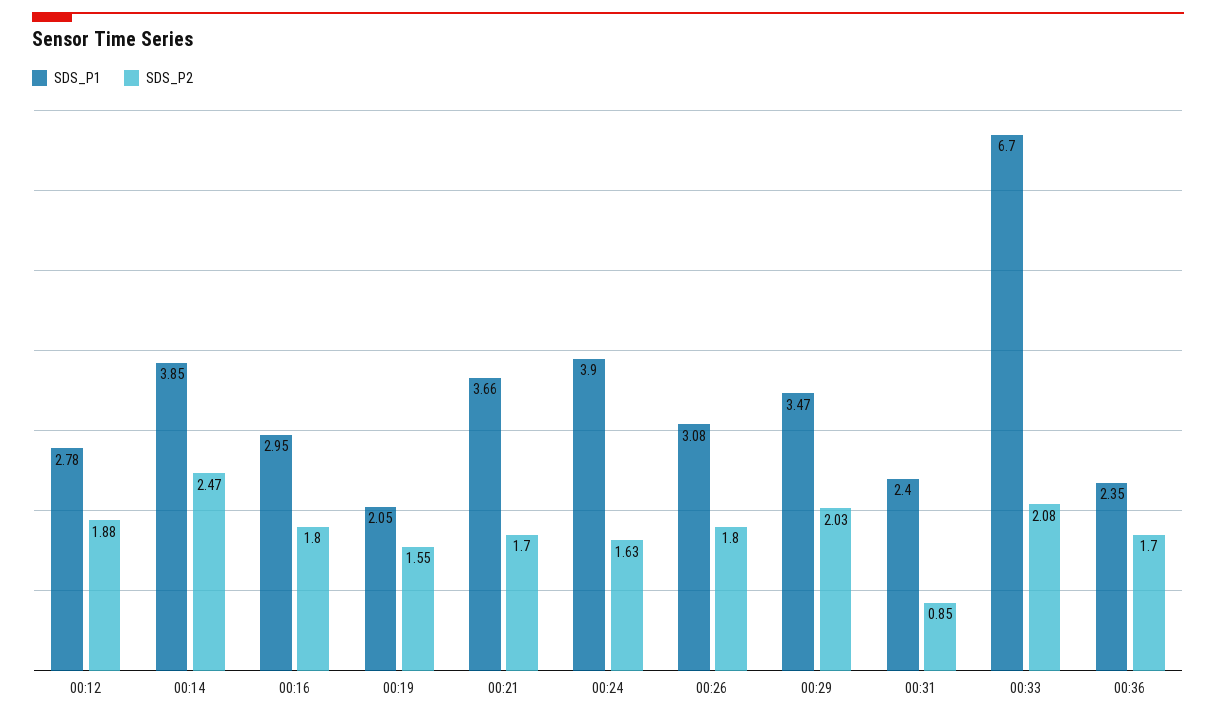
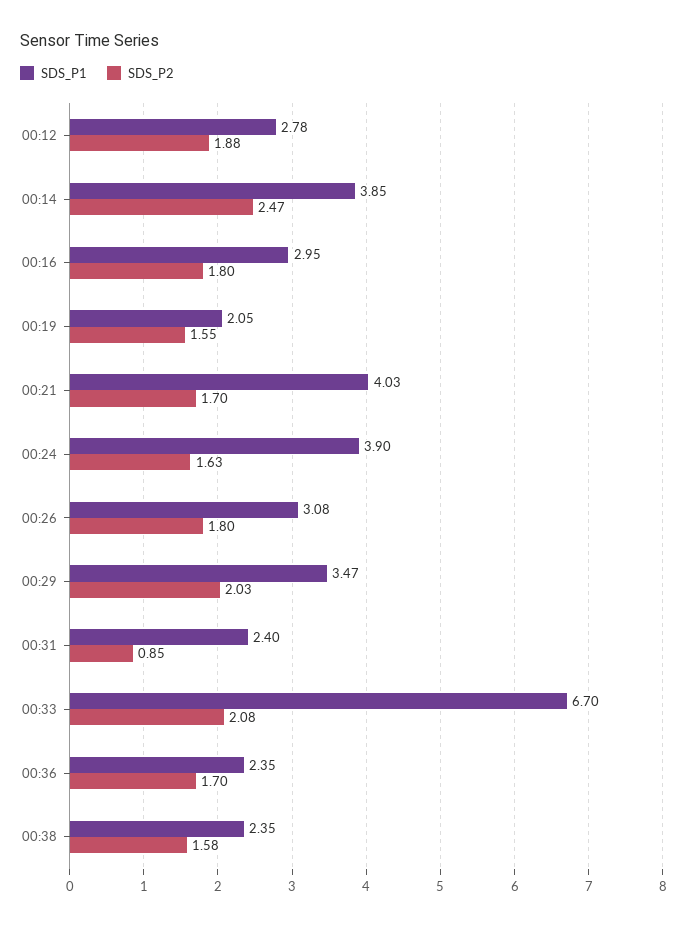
SDS_P1, 00:21: 3.66 -> 4.03
SDS_P1, 00:38: none -> 2.35
SDS_P2, 00:38: none -> 1.58

